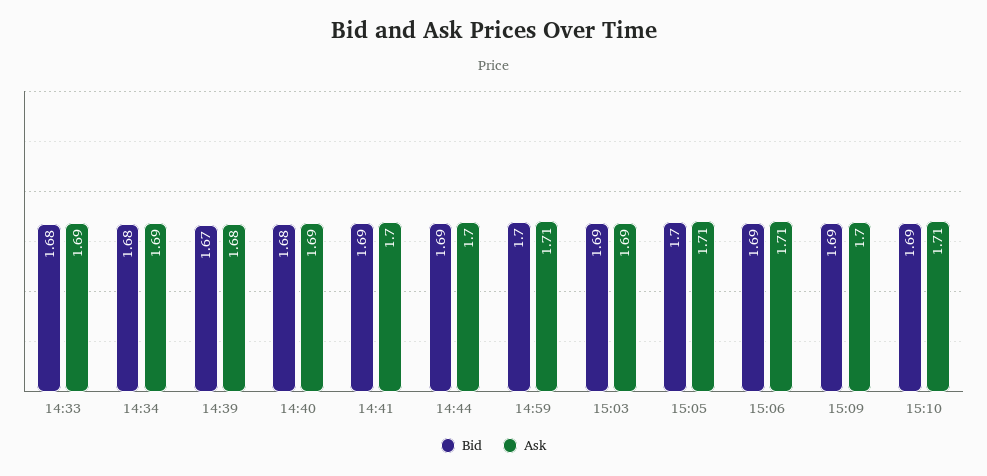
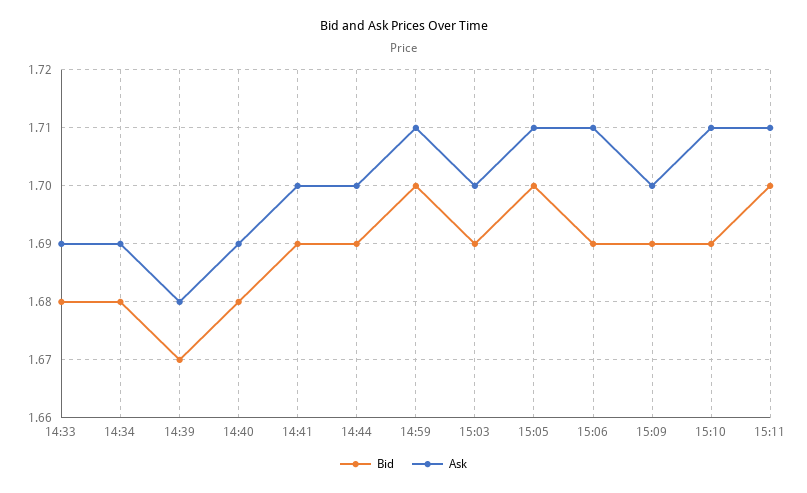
Ask, 15:03: 1.69 -> 1.7
Bid, 15:11: none -> 1.7
Ask, 15:11: none -> 1.71

